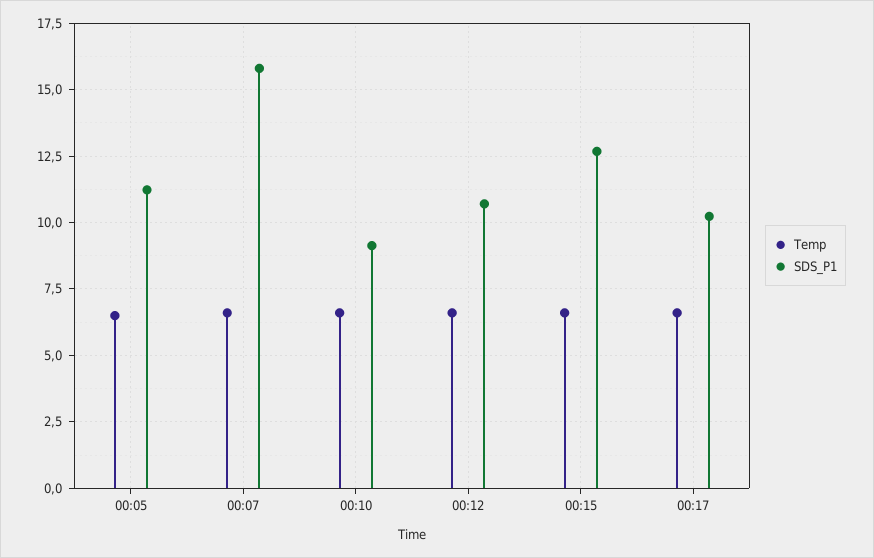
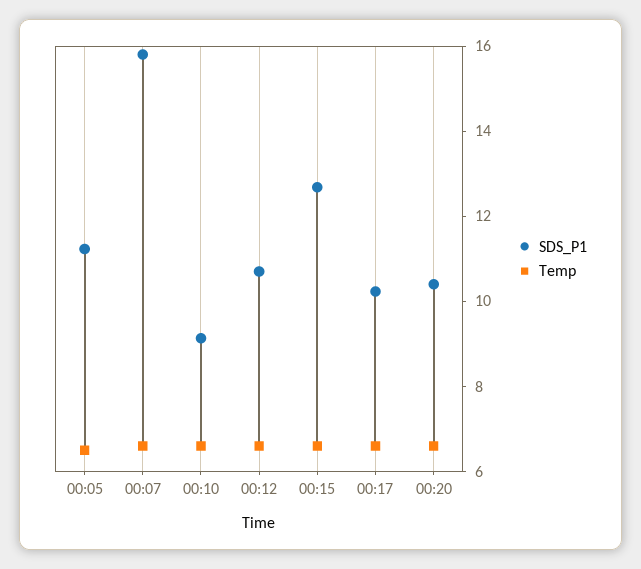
SDS_P1, 00:20: none -> 10.5
Temp, 00:20: none -> 6.5

